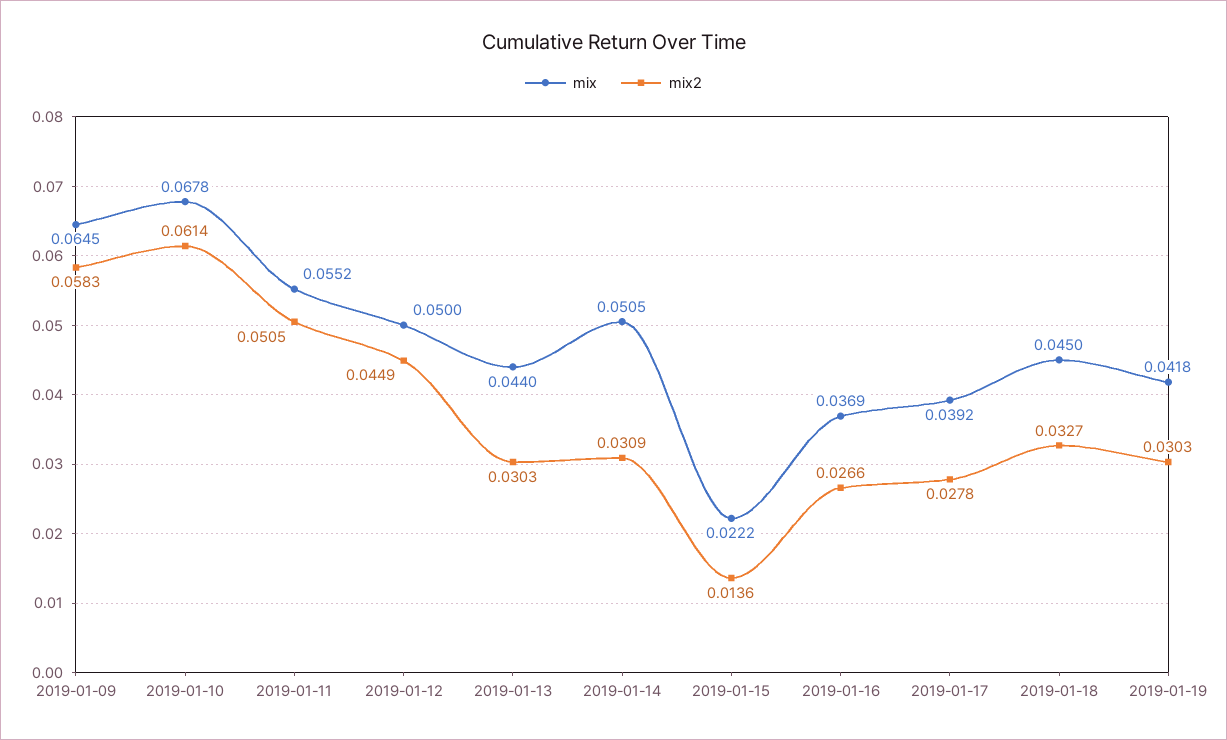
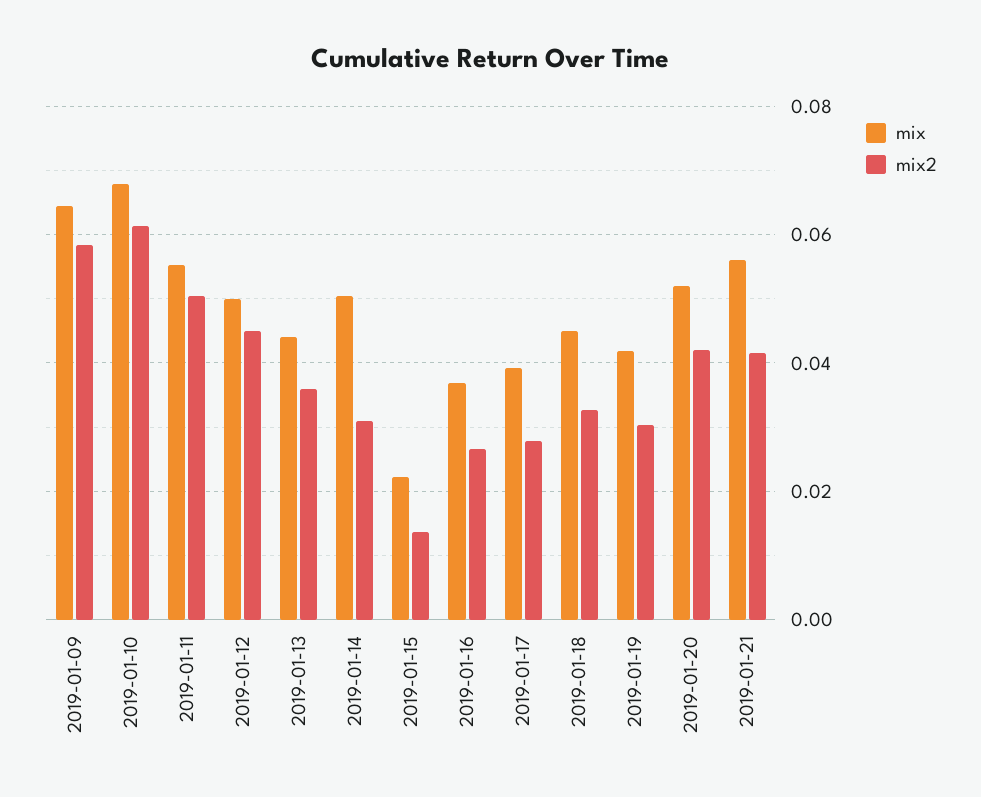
mix2, 2019-01-13: 0.0303 -> 0.036
mix, 2019-01-20: none -> 0.052
mix2, 2019-01-20: none -> 0.042
mix, 2019-01-21: none -> 0.056
mix2, 2019-01-21: none -> 0.042

